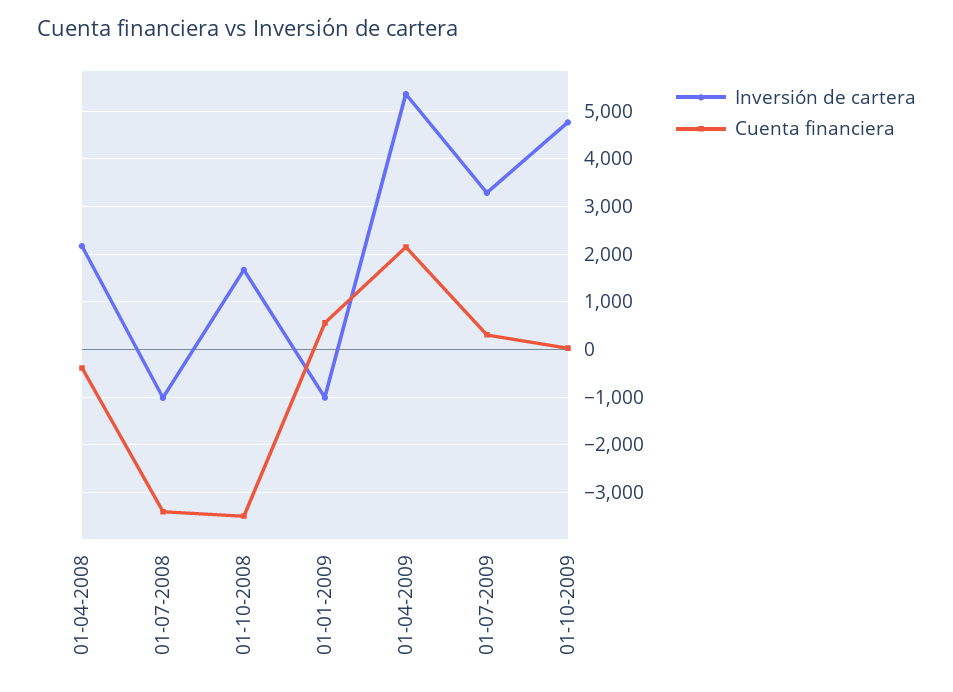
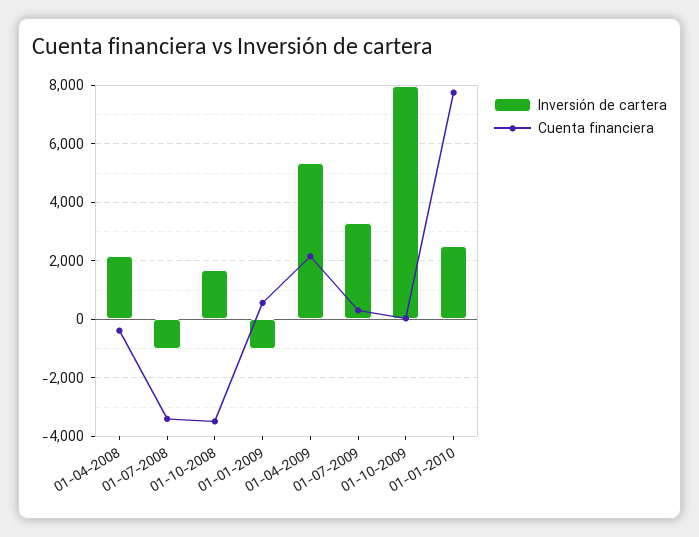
Inversión de cartera, 01-10-2009: 4800 -> 8000
Inversión de cartera, 01-01-2010: none -> 2500
Cuenta financiera, 01-01-2010: none -> 7750

